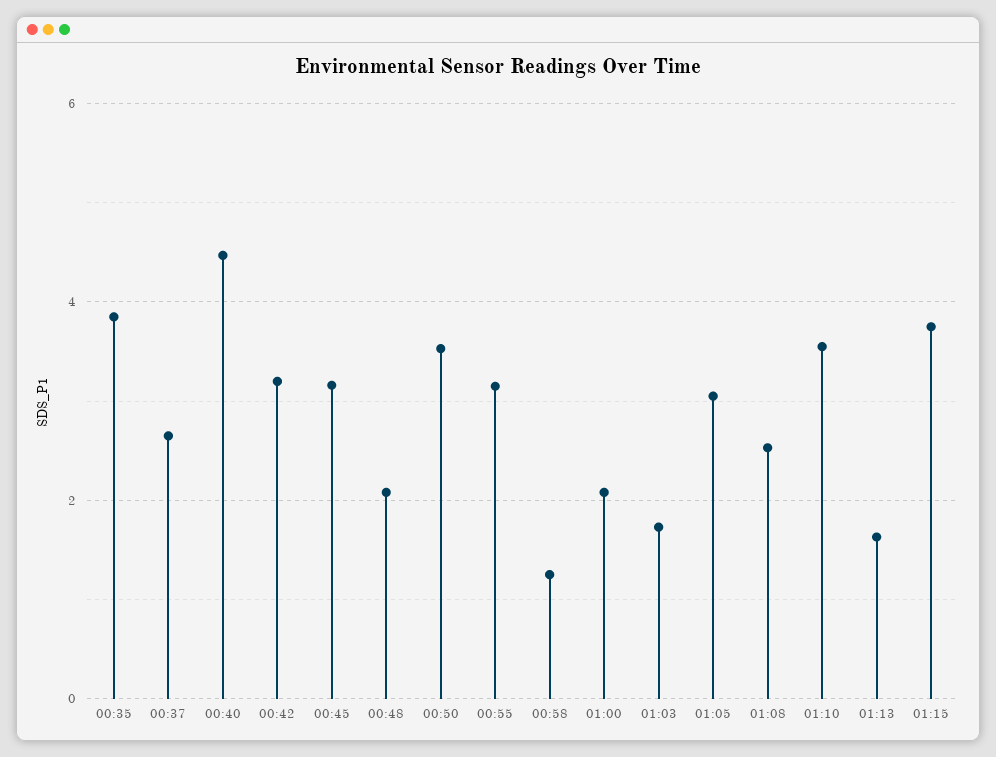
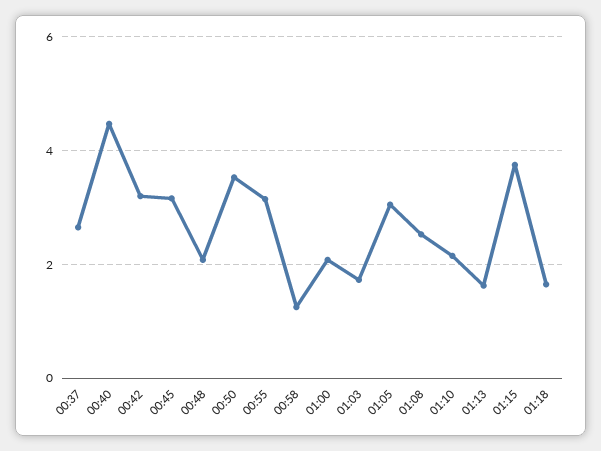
00:35: 3.8 -> none
01:10: 3.6 -> 2.2
01:18: none -> 1.6

